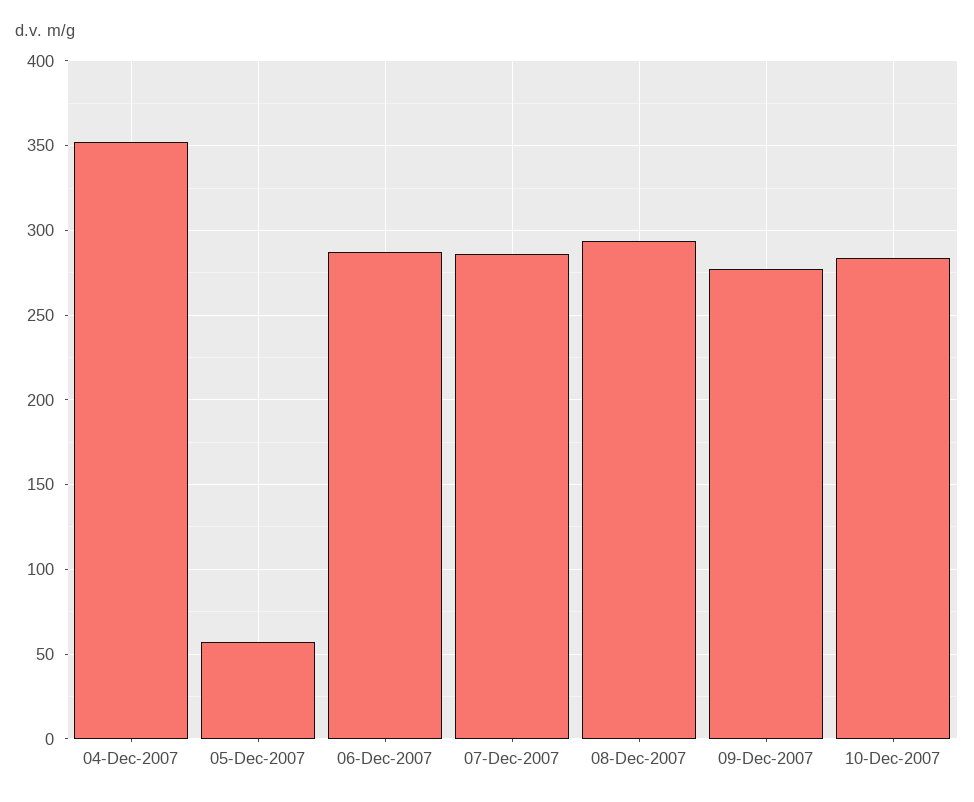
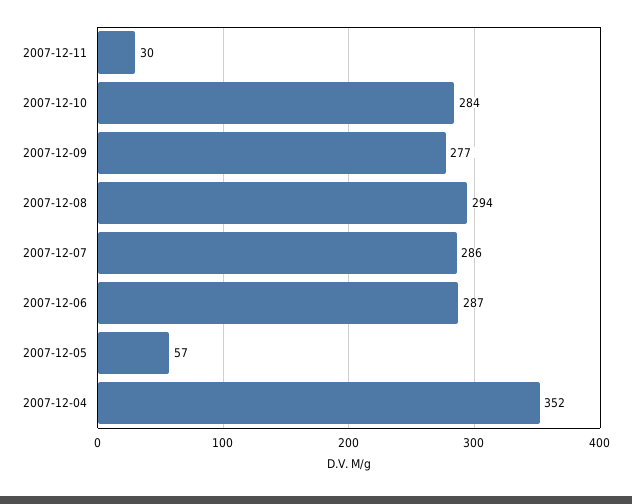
2007-12-11: none -> 30

